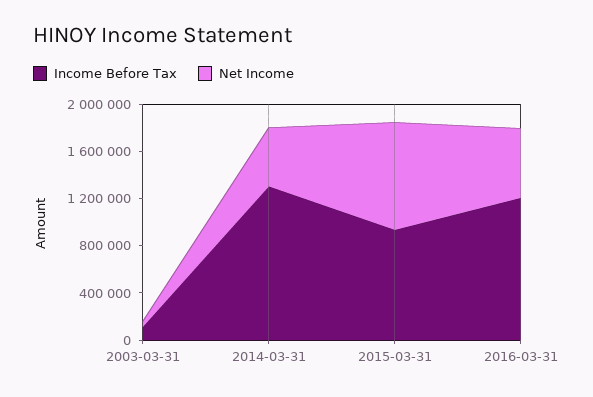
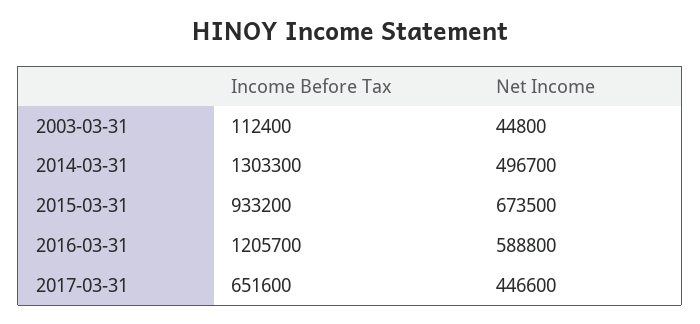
Net Income, 2015-03-31: 900000 -> 673500
Income Before Tax, 2017-03-31: none -> 651600
Net Income, 2017-03-31: none -> 446600

